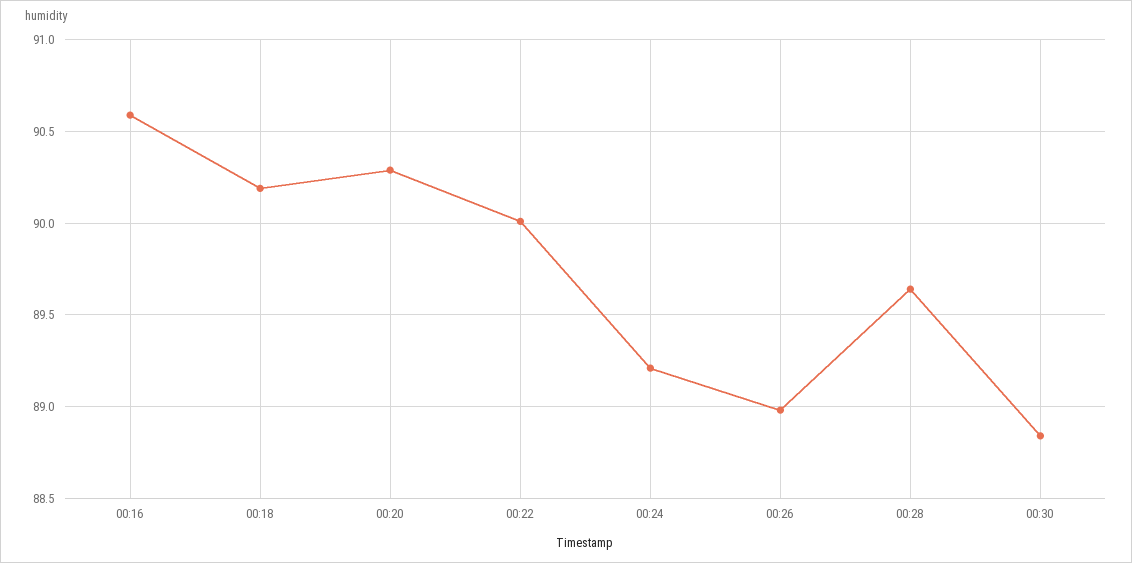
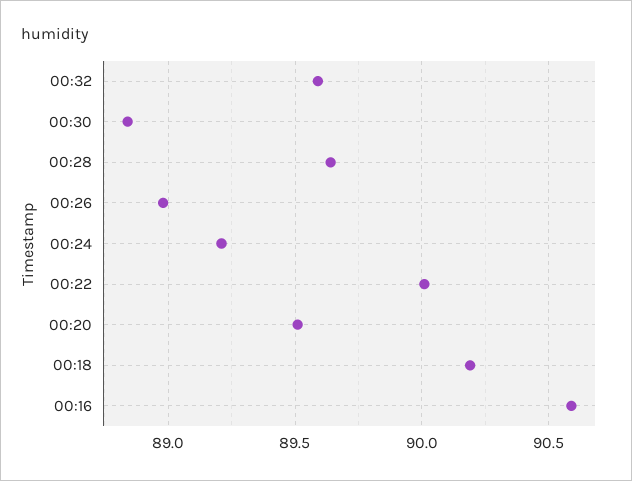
00:20: 90.3 -> 89.5
00:32: none -> 89.6

